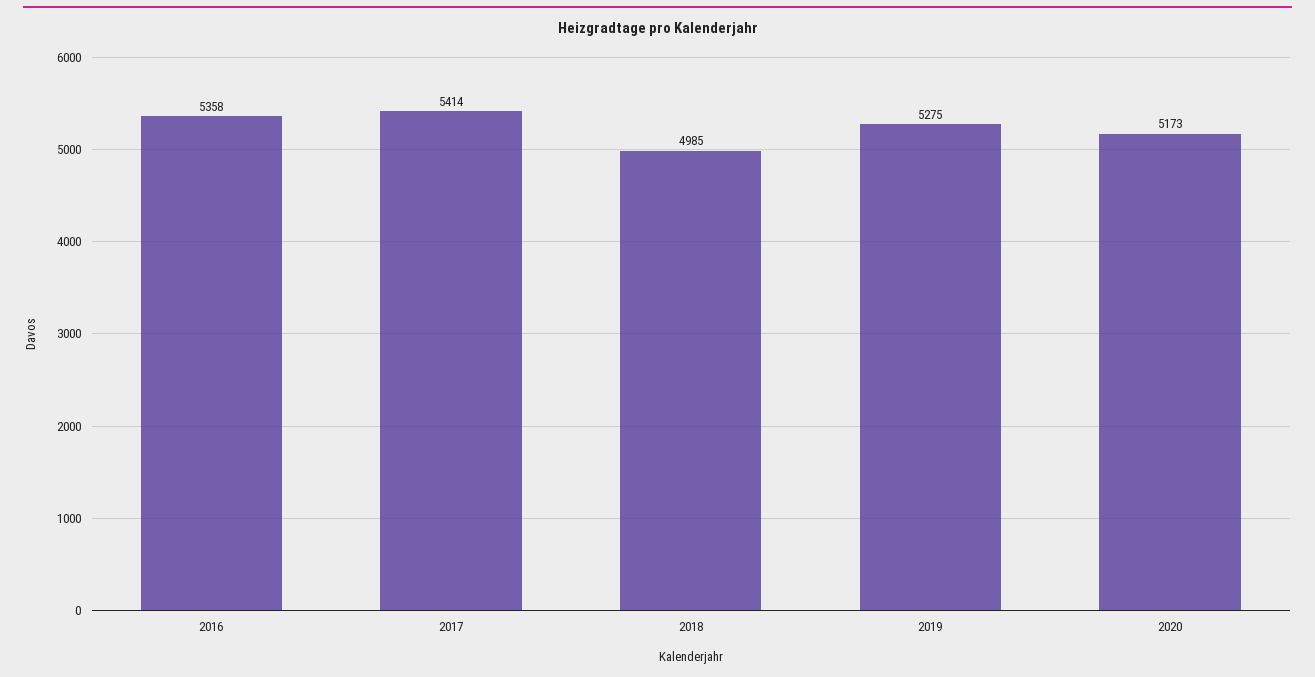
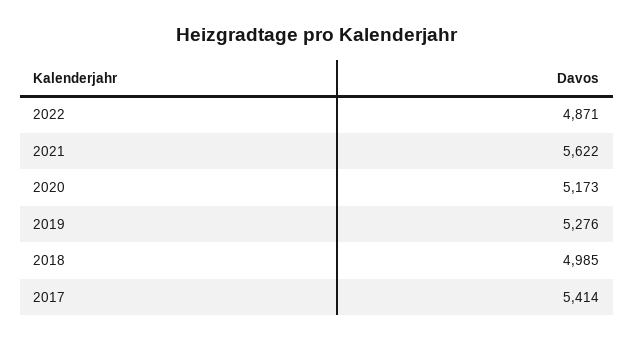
2016: 5358 -> none
2019: 5275 -> 5276
2022: none -> 4871
2021: none -> 5622

